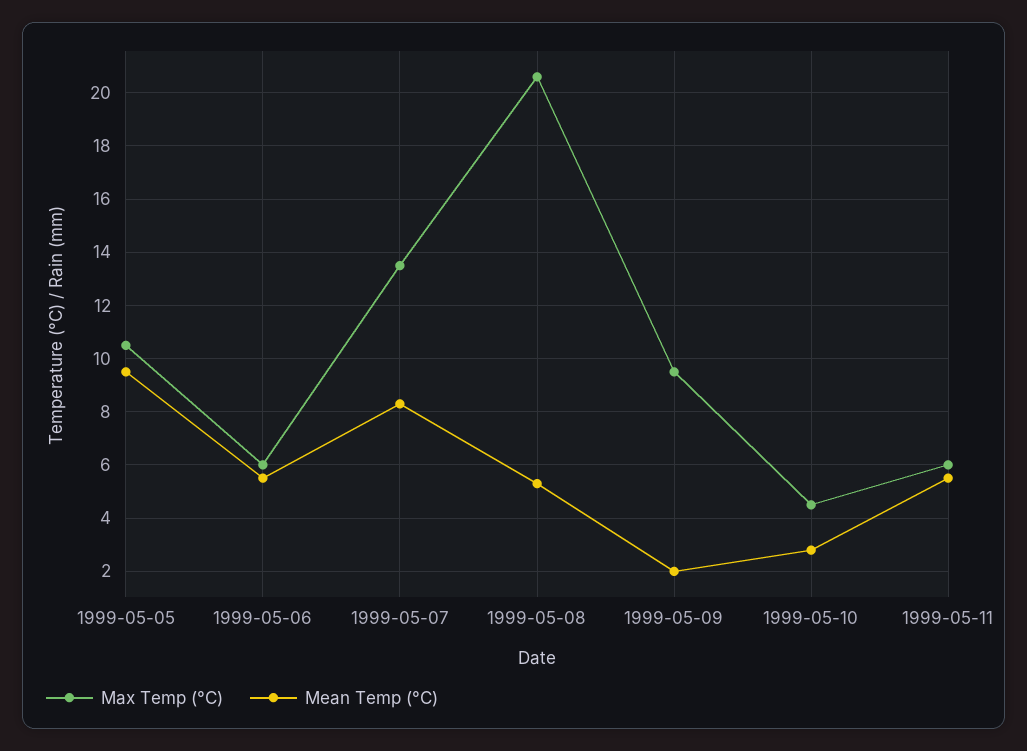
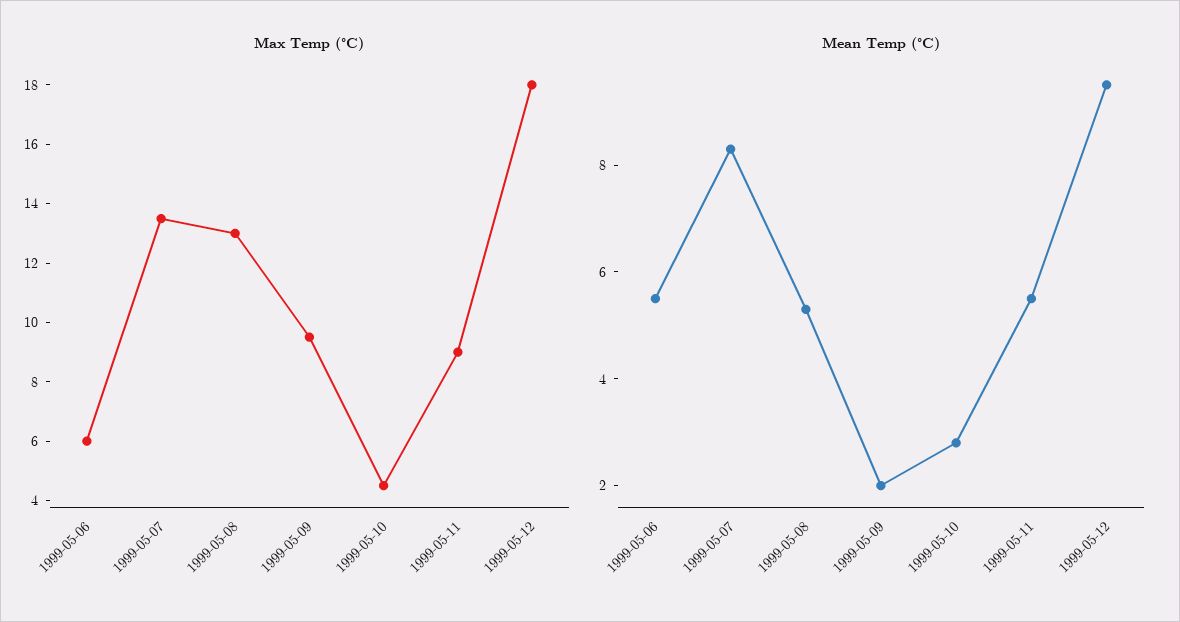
Max Temp (°C), 1999-05-05: 10.5 -> none
Mean Temp (°C), 1999-05-05: 9.5 -> none
Max Temp (°C), 1999-05-08: 20.5 -> 13
Max Temp (°C), 1999-05-11: 6 -> 9
Max Temp (°C), 1999-05-12: none -> 18
Mean Temp (°C), 1999-05-12: none -> 9.5

